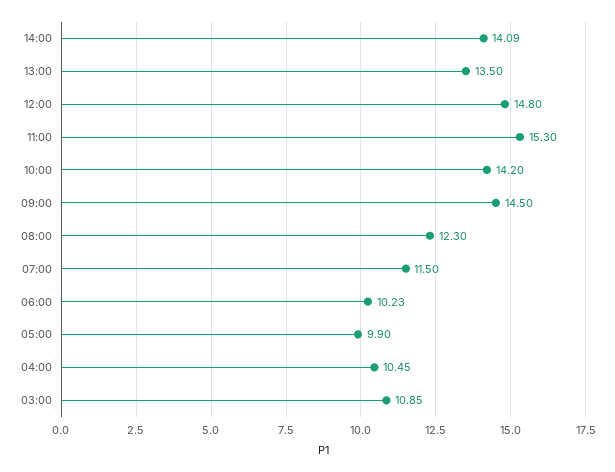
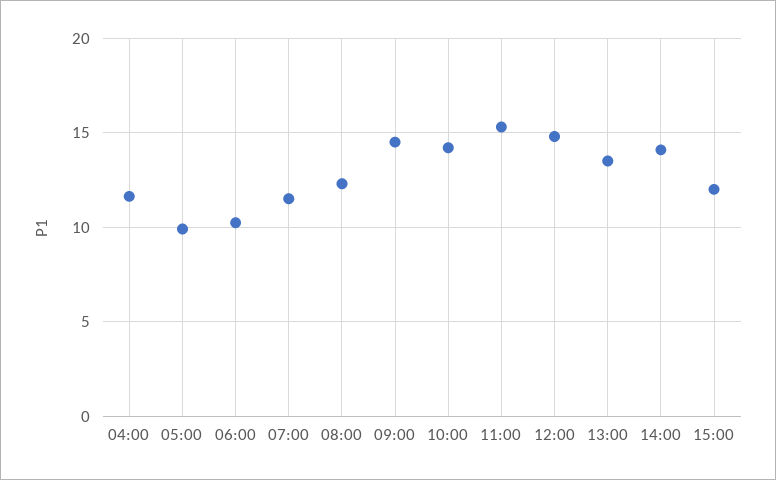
04:00: 10.45 -> 11.5
03:00: 10.85 -> none
15:00: none -> 12

